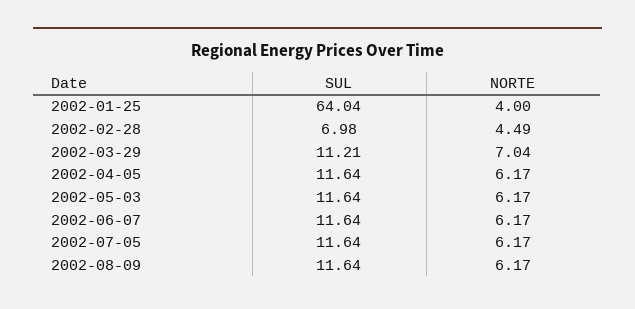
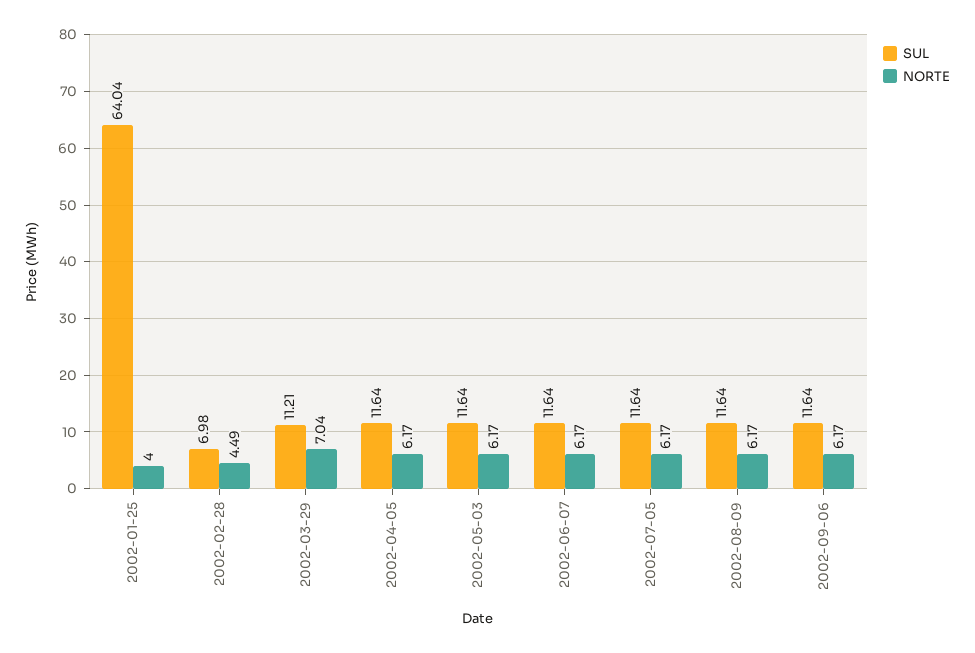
SUL, 2002-09-06: none -> 11.64
NORTE, 2002-09-06: none -> 6.17

